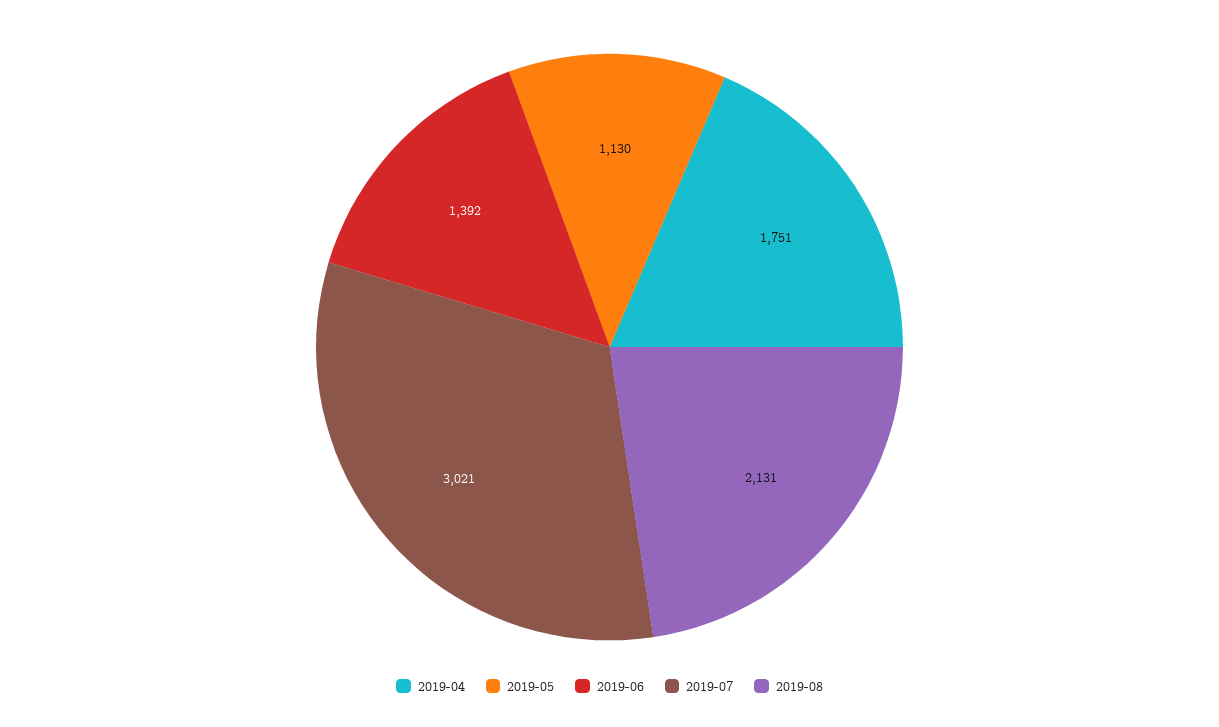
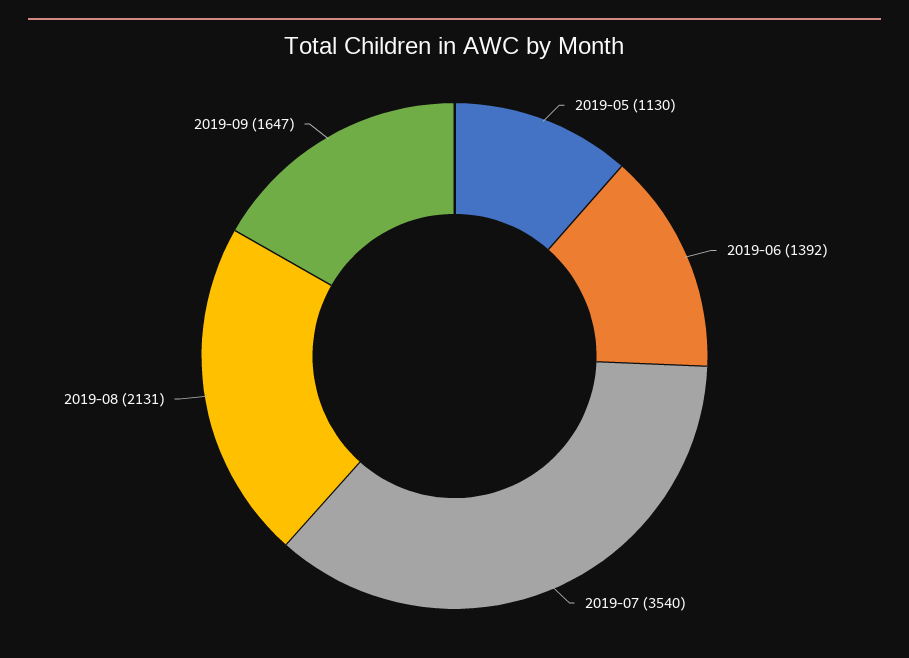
2019-04: 1751 -> none
2019-07: 3021 -> 3540
2019-09: none -> 1647

